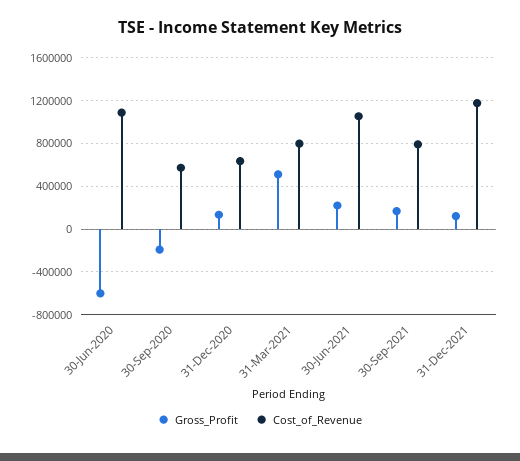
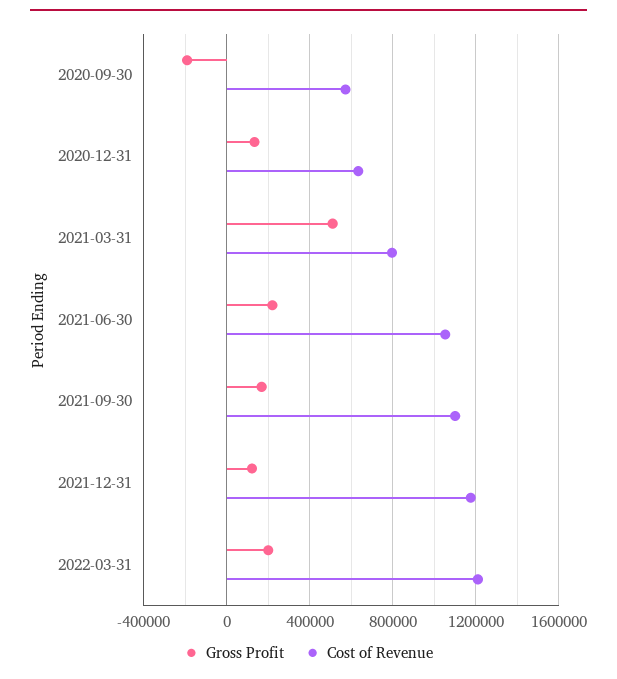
Gross_Profit, 30-Jun-2020: -600000 -> none
Cost_of_Revenue, 30-Jun-2020: 1100000 -> none
Cost_of_Revenue, 30-Sep-2021: 800000 -> 1100000
Gross_Profit, 2022-03-31: none -> 200000
Cost_of_Revenue, 2022-03-31: none -> 1200000

